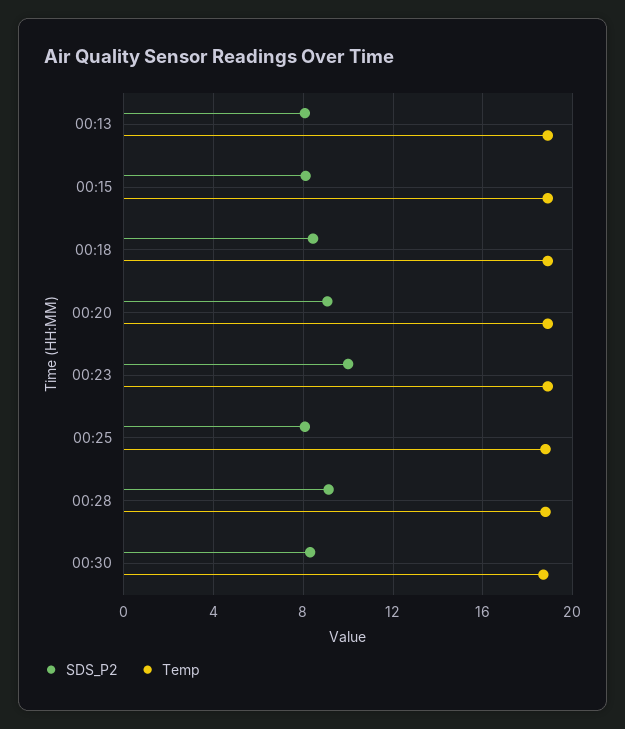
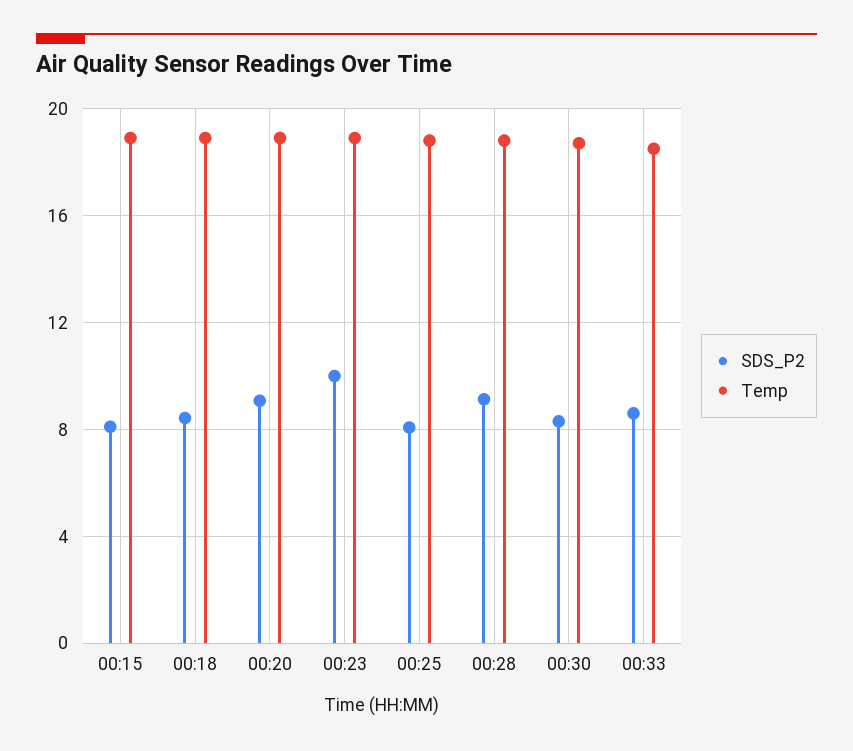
SDS_P2, 00:13: 8 -> none
Temp, 00:13: 19 -> none
SDS_P2, 00:33: none -> 8.5
Temp, 00:33: none -> 18.5

